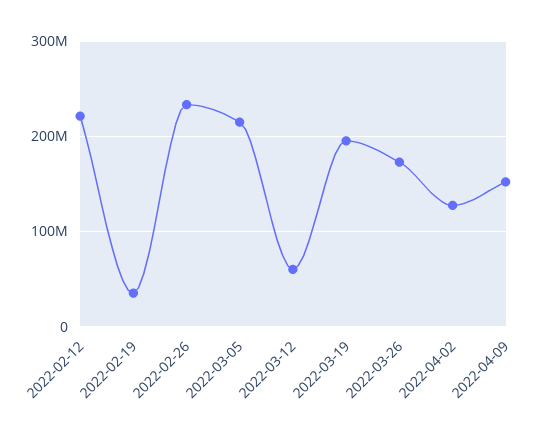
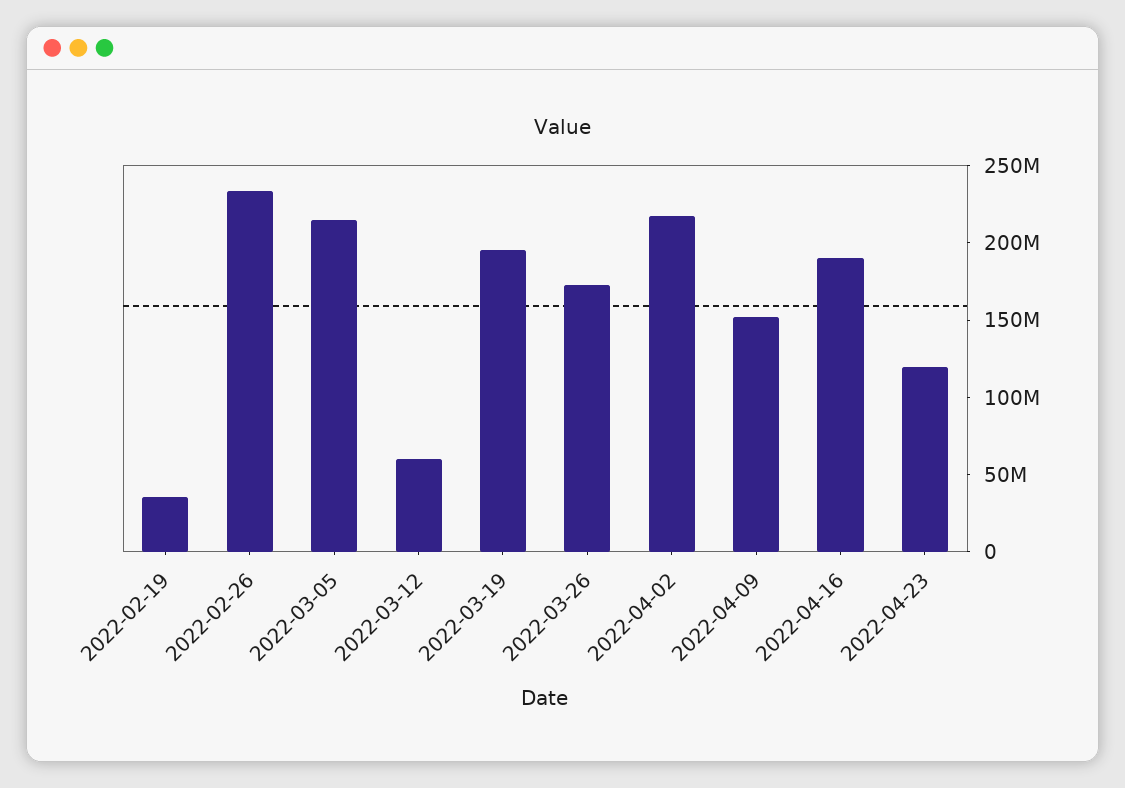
2022-02-12: 220000000 -> none
2022-04-02: 130000000 -> 220000000
2022-04-16: none -> 190000000
2022-04-23: none -> 120000000

